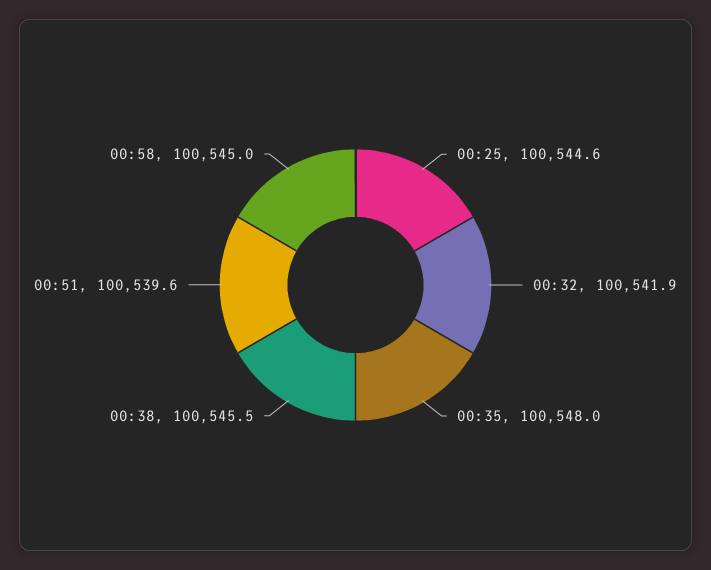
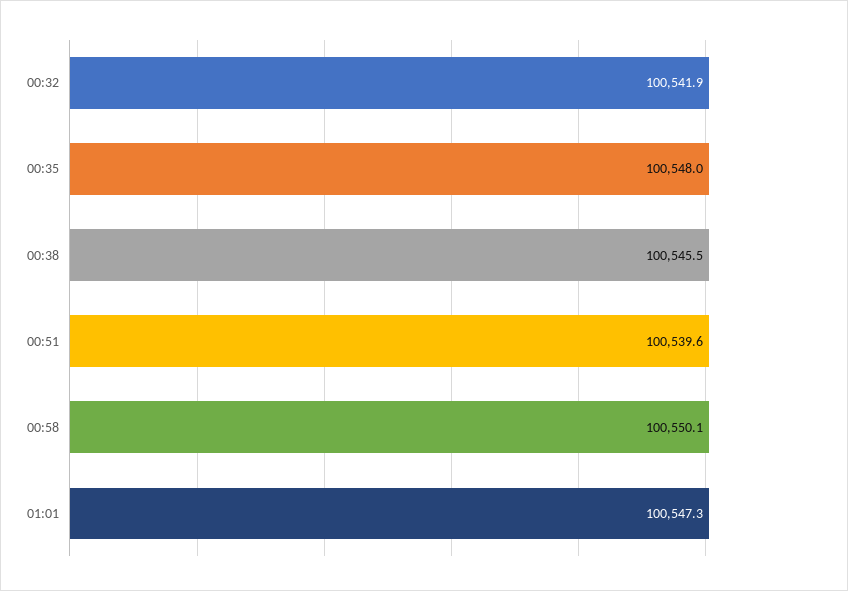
00:25: 100544.6 -> none
00:58: 100545 -> 100550.1
01:01: none -> 100547.3

